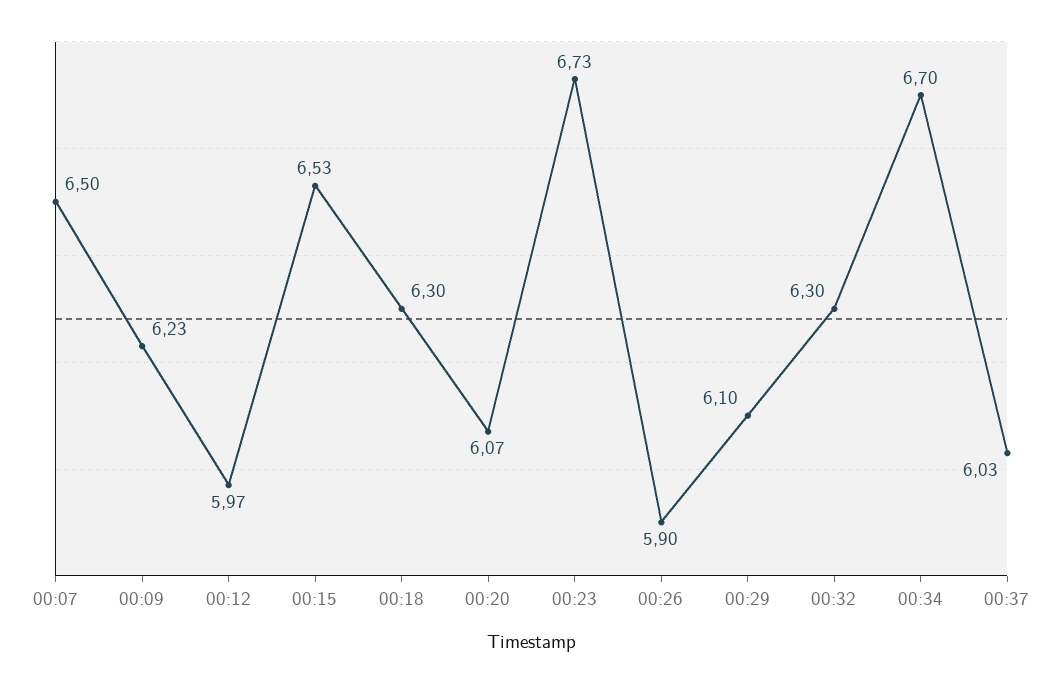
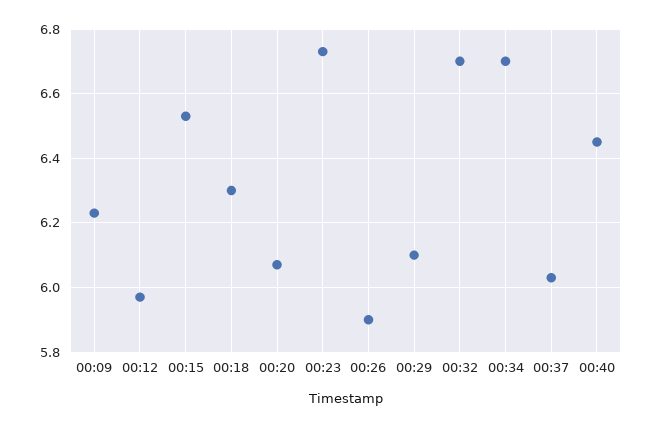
00:07: 6.5 -> none
00:32: 6.3 -> 6.7
00:40: none -> 6.45

